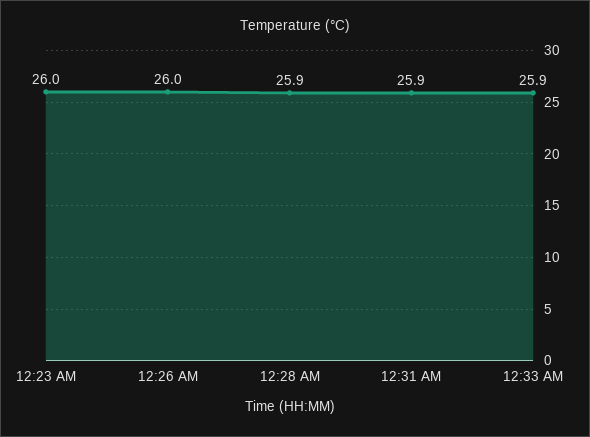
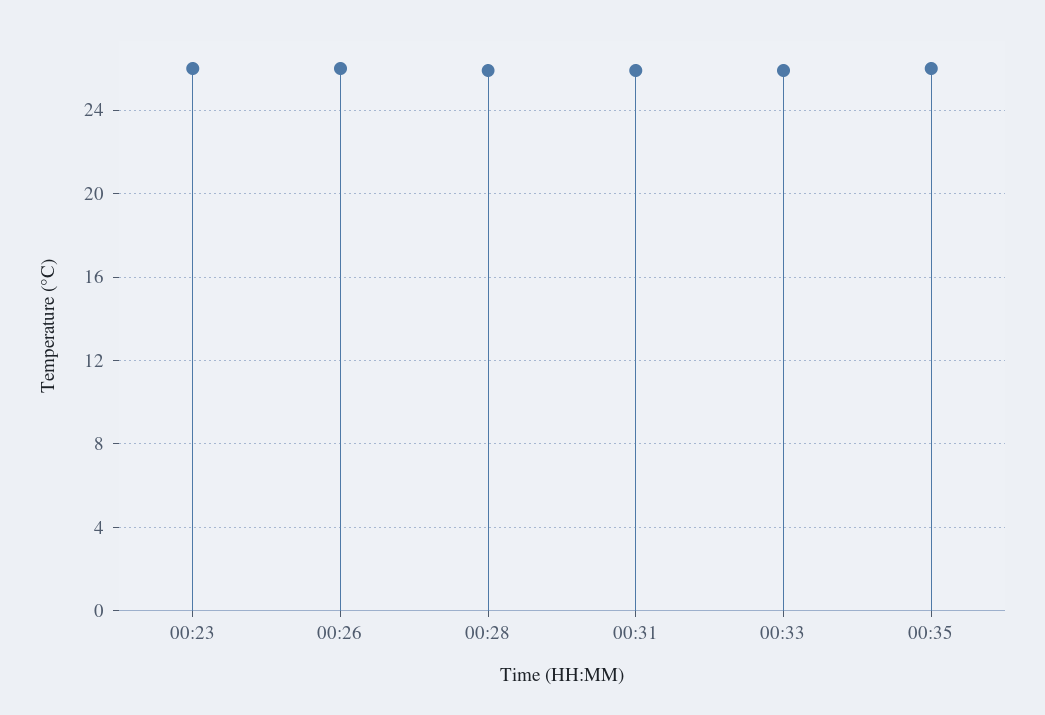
00:35: none -> 26

